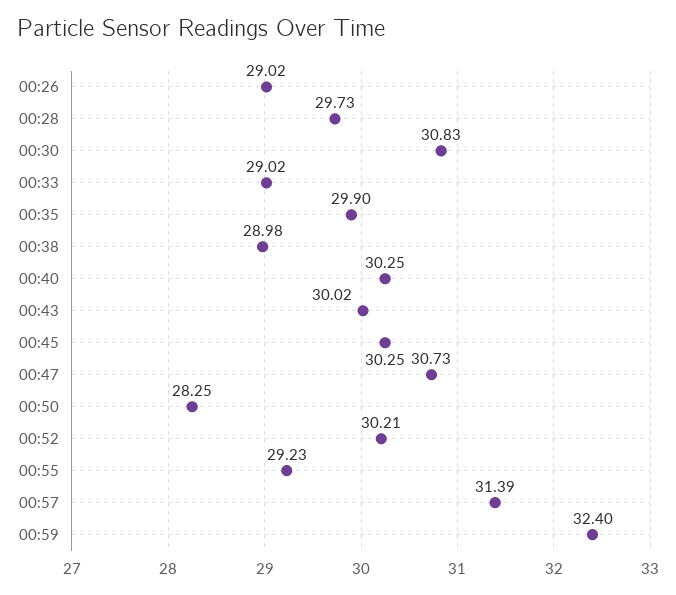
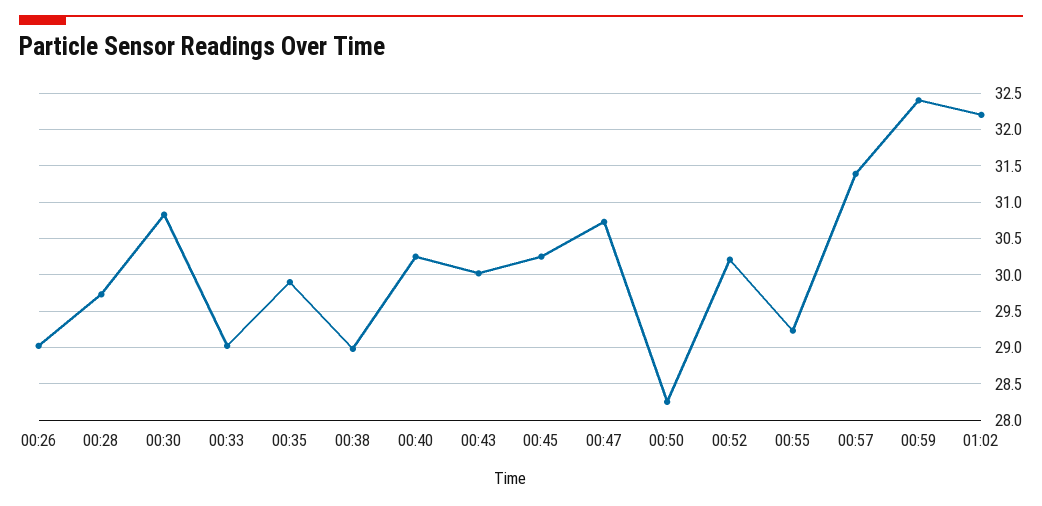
01:02: none -> 32.2

